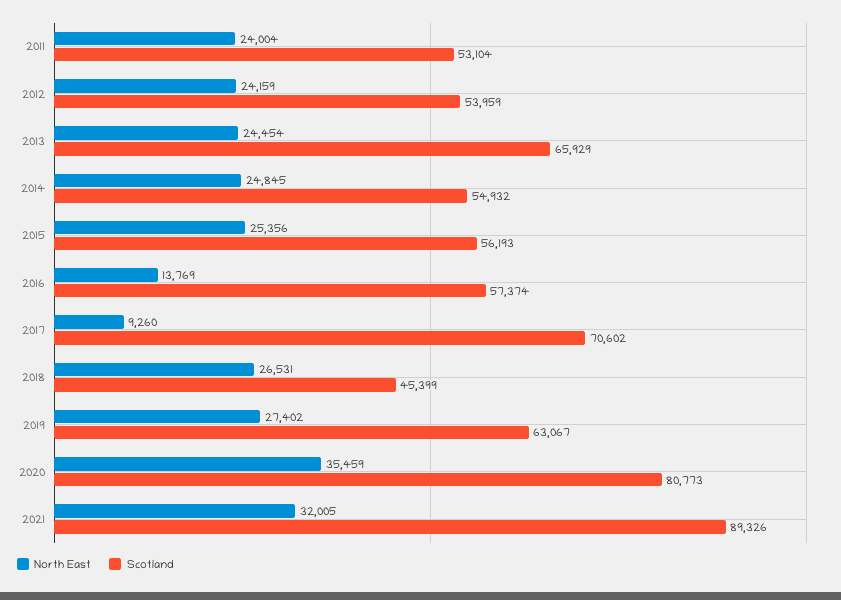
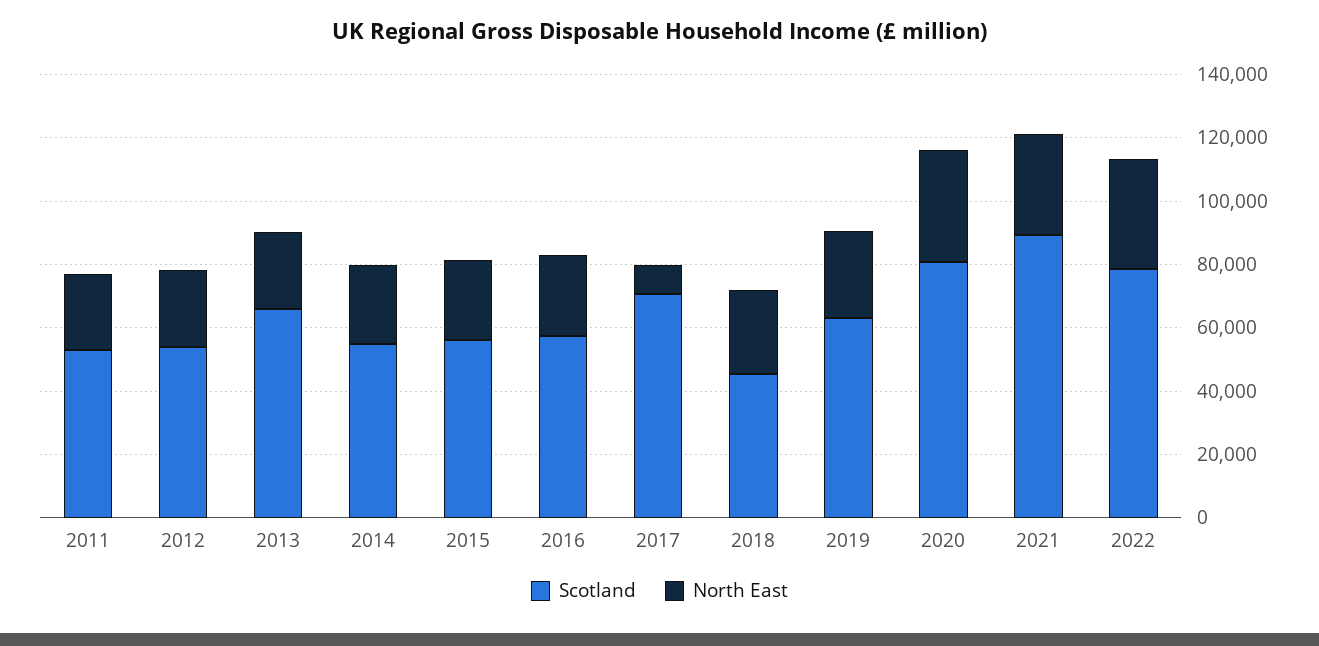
North East, 2016: 13769 -> 25000
Scotland, 2022: none -> 80000
North East, 2022: none -> 35000

